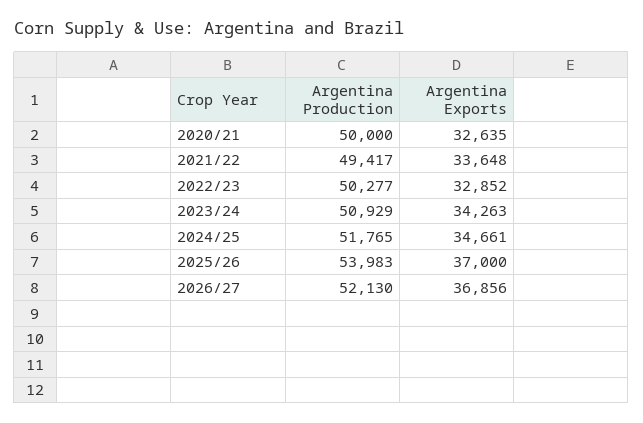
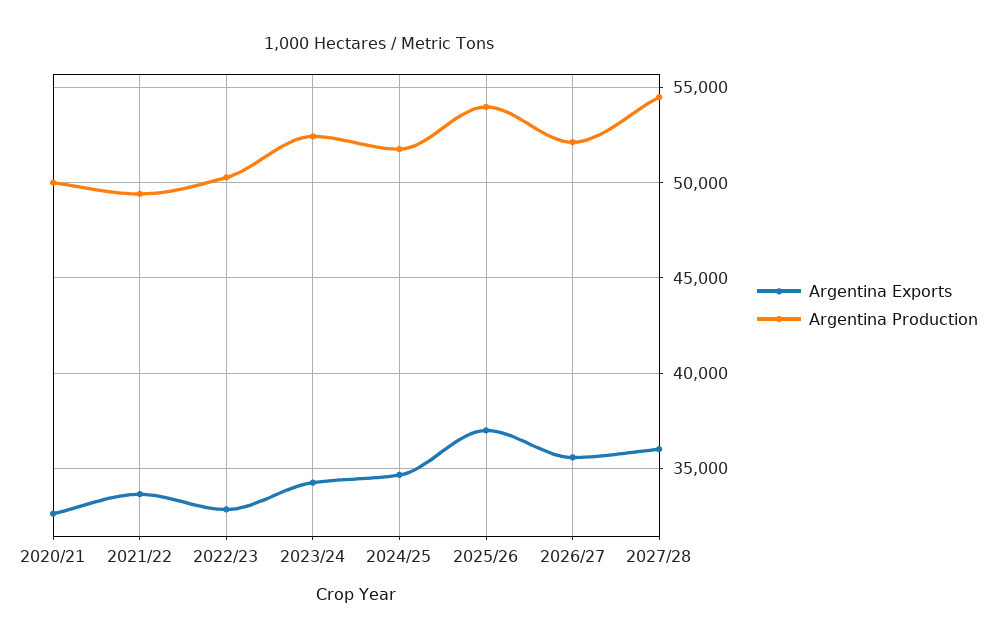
Argentina Production, 2023/24: 50929 -> 52500
Argentina Exports, 2026/27: 36856 -> 35500
Argentina Exports, 2027/28: none -> 36000
Argentina Production, 2027/28: none -> 54500

